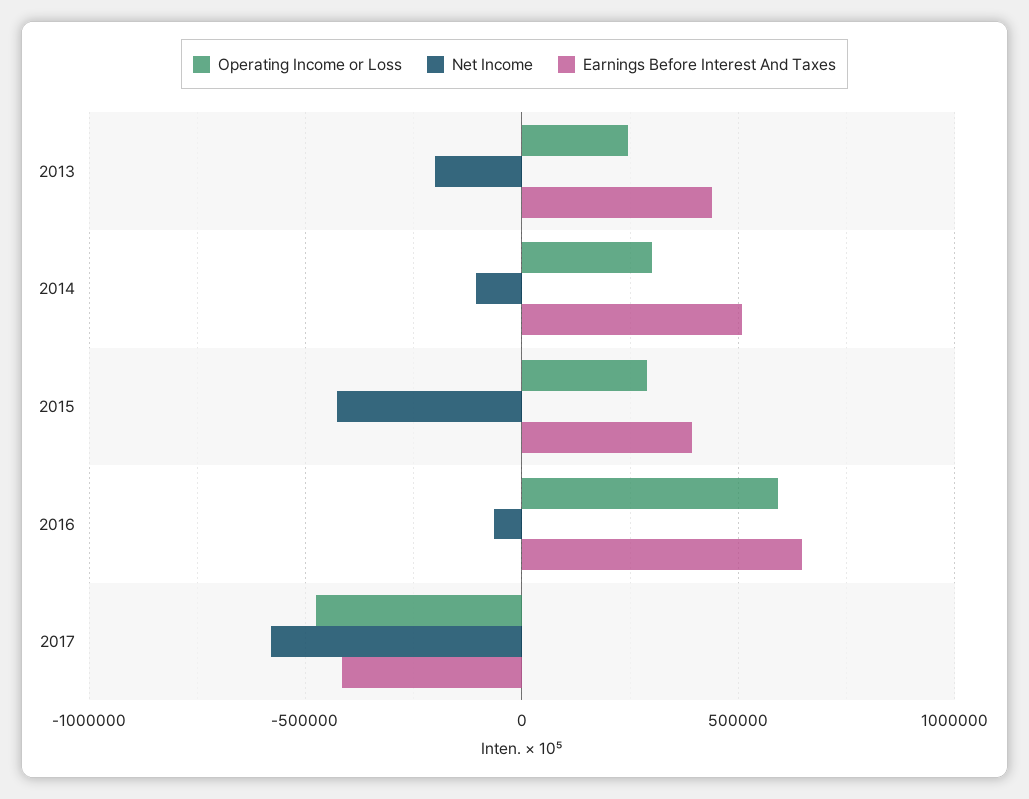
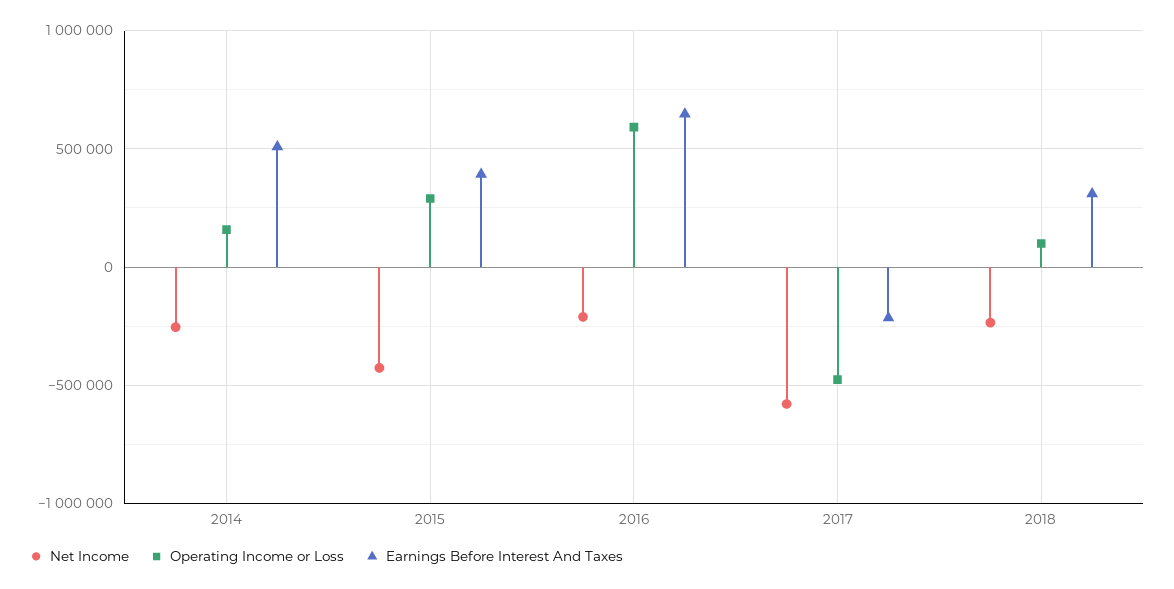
Operating Income or Loss, 2013: 250000 -> none
Net Income, 2013: -200000 -> none
Earnings Before Interest And Taxes, 2013: 450000 -> none
Operating Income or Loss, 2014: 300000 -> 150000
Net Income, 2014: -100000 -> -250000
Net Income, 2016: -50000 -> -200000
Earnings Before Interest And Taxes, 2017: -400000 -> -200000
Net Income, 2018: none -> -250000
Operating Income or Loss, 2018: none -> 100000
Earnings Before Interest And Taxes, 2018: none -> 300000

